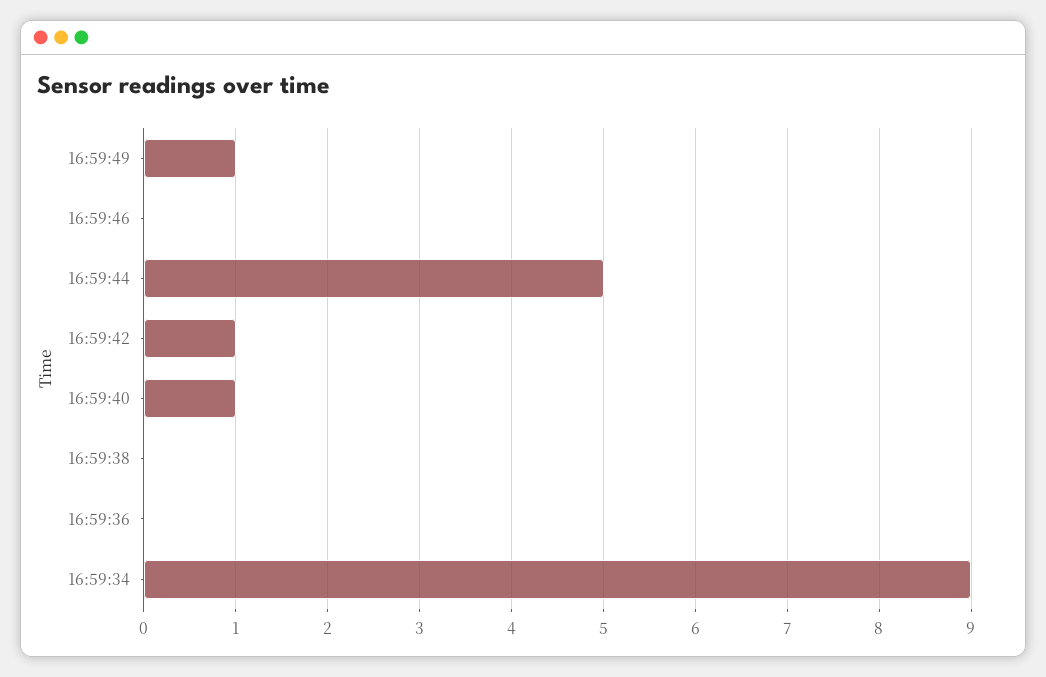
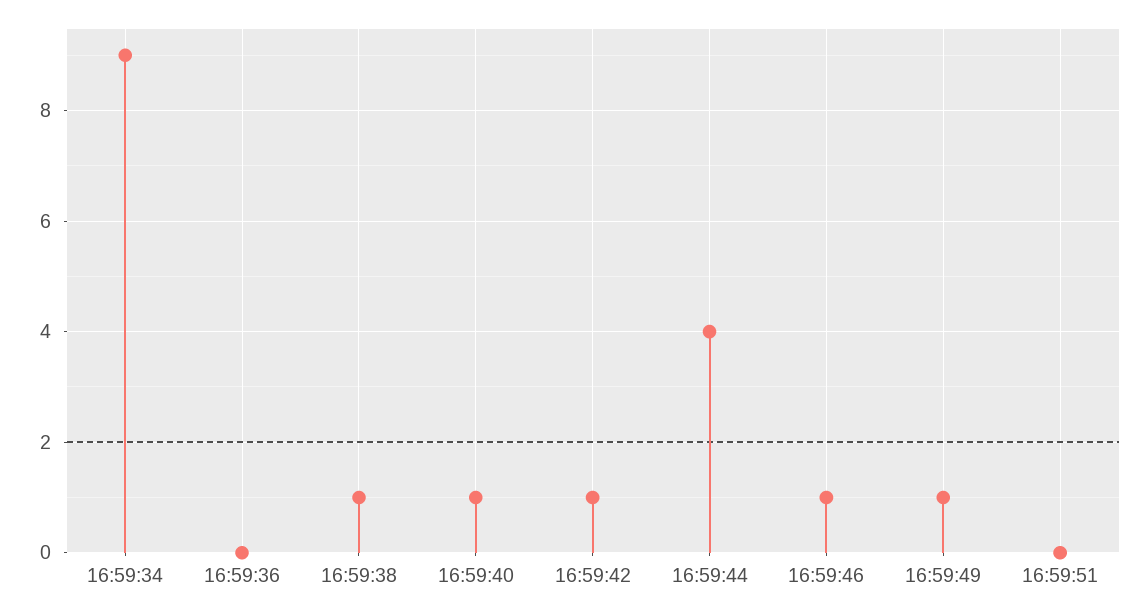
16:59:46: 0 -> 1
16:59:44: 5 -> 4
16:59:38: 0 -> 1
16:59:51: none -> 0

